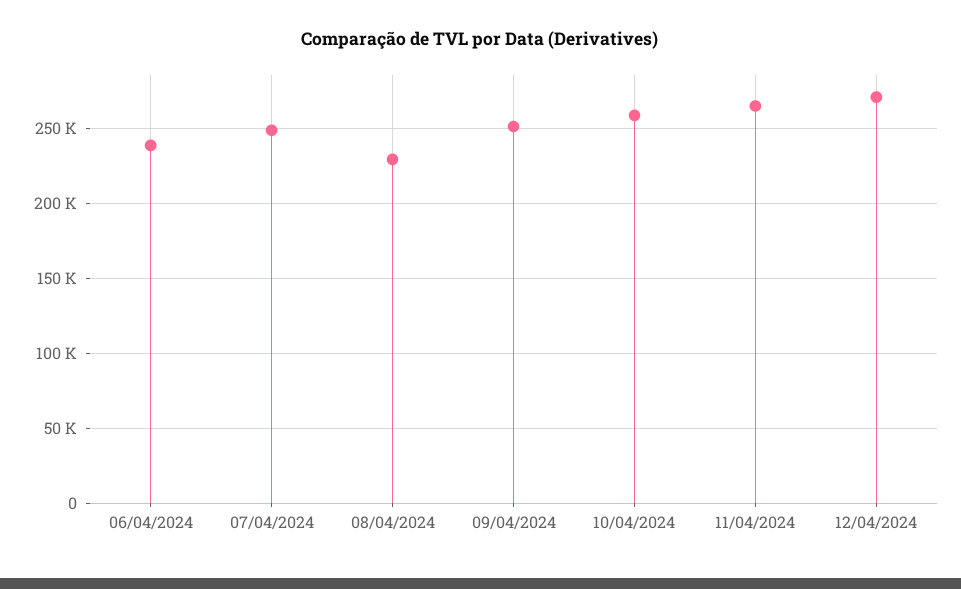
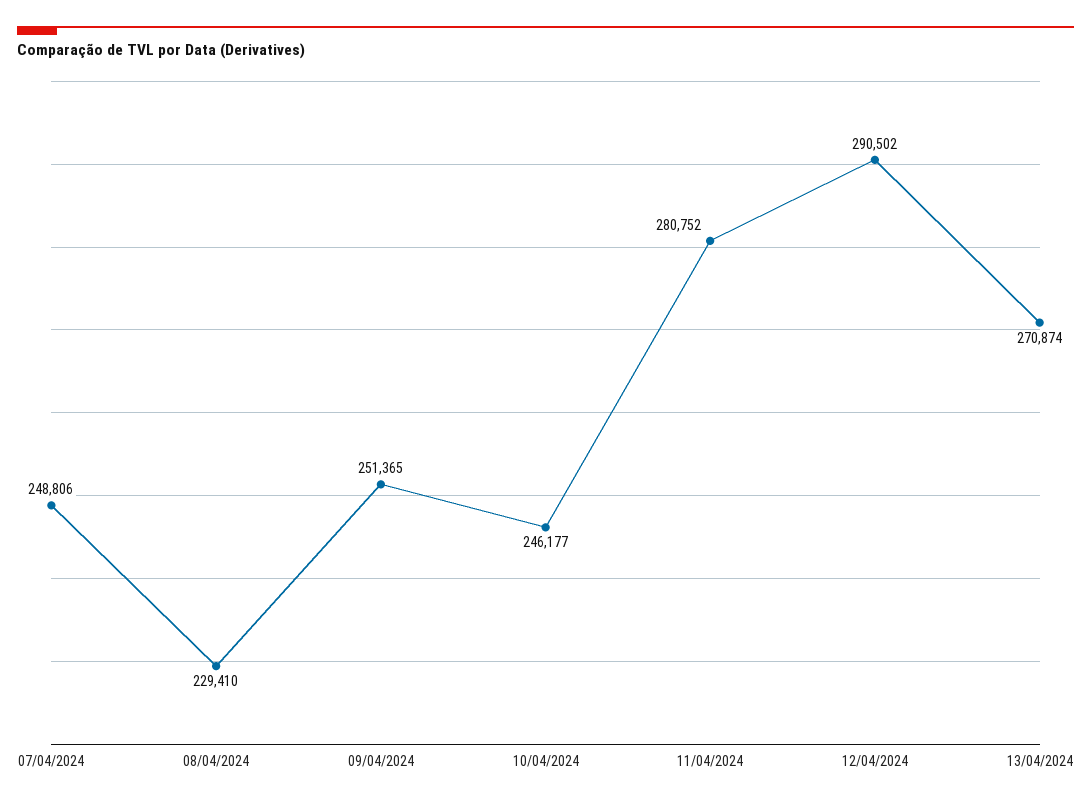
06/04/2024: 240000 -> none
10/04/2024: 260000 -> 246177
11/04/2024: 265000 -> 280752
12/04/2024: 270000 -> 290502
13/04/2024: none -> 270874

